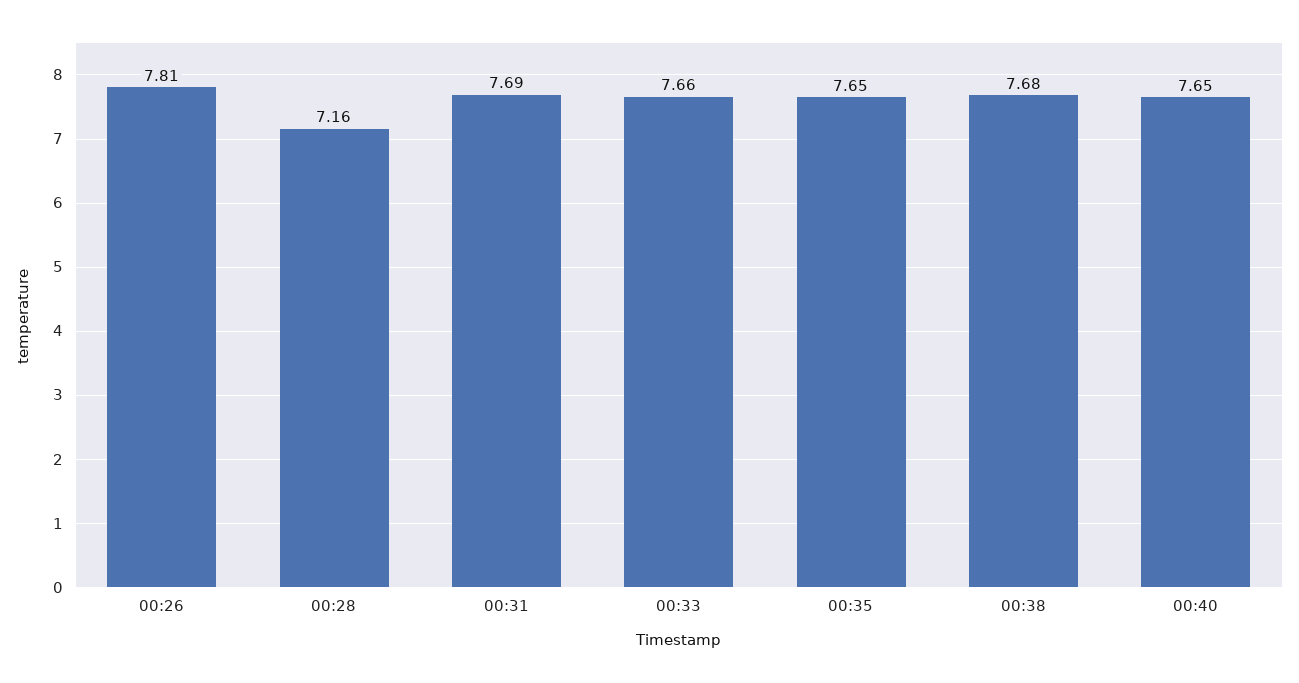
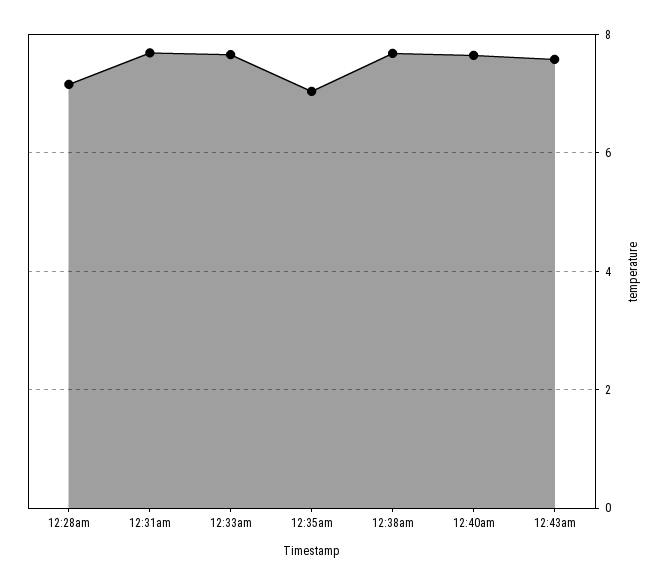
00:26: 7.81 -> none
00:35: 7.65 -> 7
12:43am: none -> 7.6

